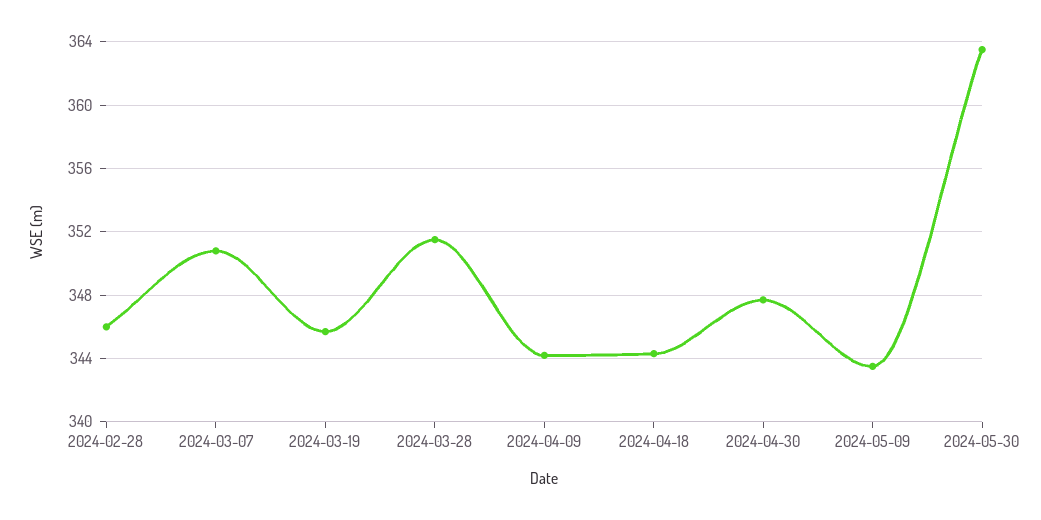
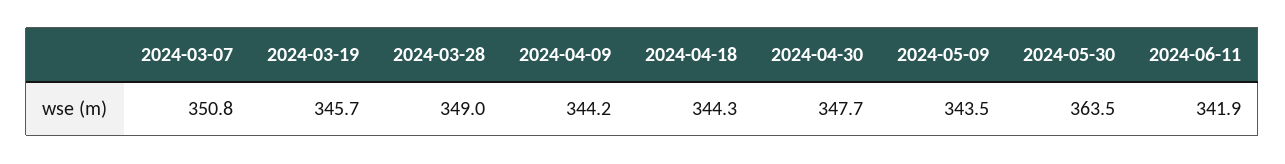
2024-02-28: 346 -> none
2024-03-28: 351.5 -> 349
2024-06-11: none -> 341.9

